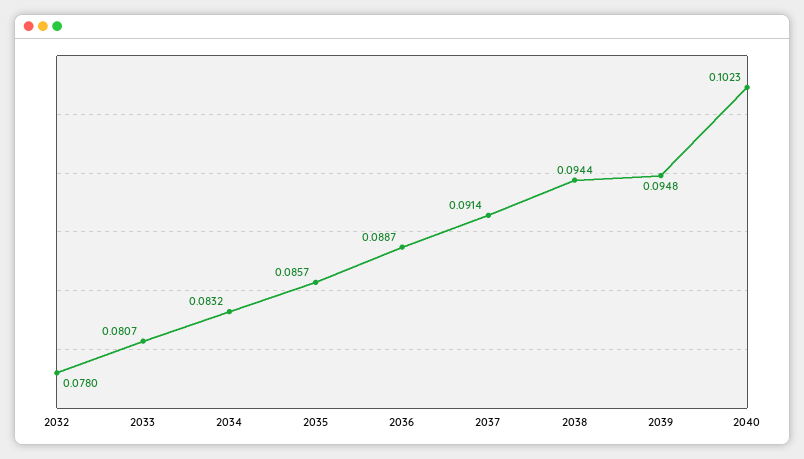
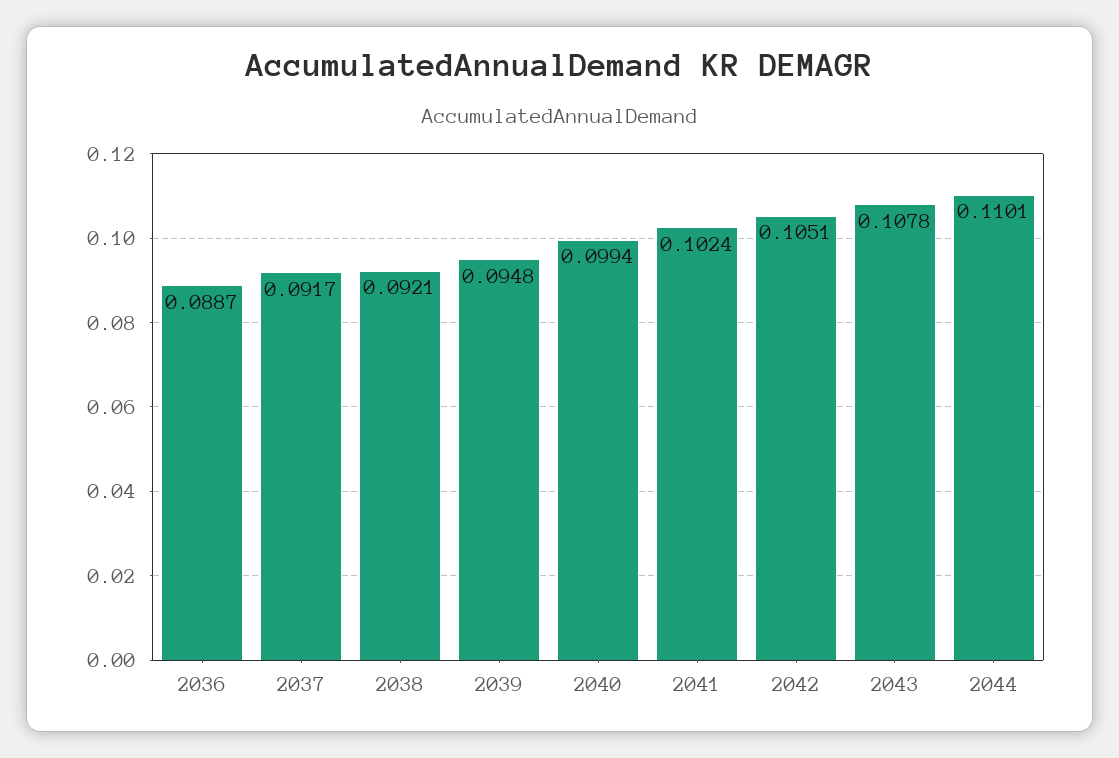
2032: 0.078 -> none
2033: 0.0807 -> none
2034: 0.0832 -> none
2035: 0.0857 -> none
2037: 0.0914 -> 0.0917
2038: 0.0944 -> 0.0921
2040: 0.1023 -> 0.0994
2041: none -> 0.1024
2042: none -> 0.1051
2043: none -> 0.1078
2044: none -> 0.1101

